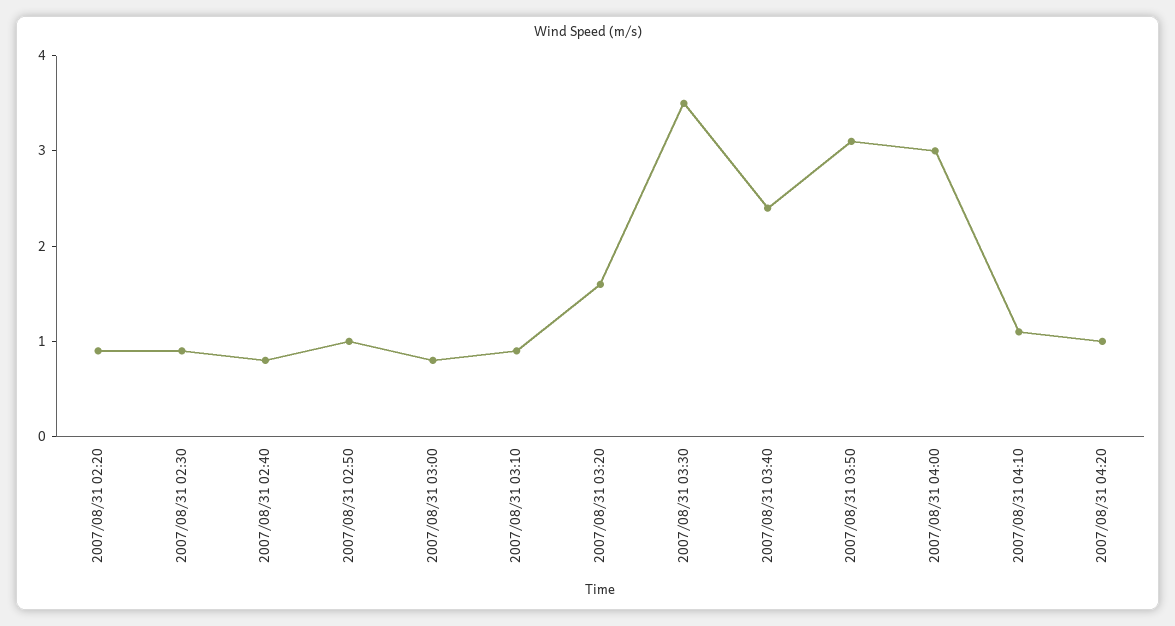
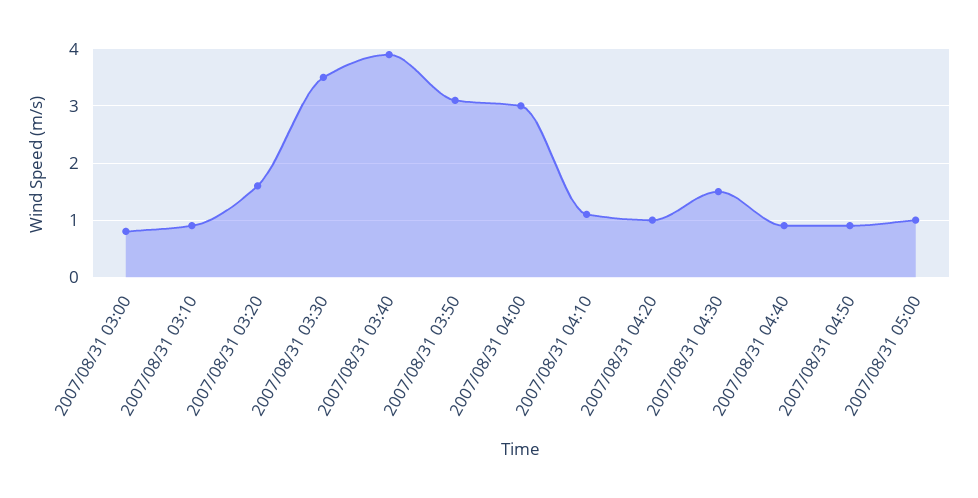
2007/08/31 02:20: 0.9 -> none
2007/08/31 02:30: 0.9 -> none
2007/08/31 02:40: 0.8 -> none
2007/08/31 02:50: 1 -> none
2007/08/31 03:40: 2.4 -> 4
2007/08/31 04:30: none -> 1.5
2007/08/31 04:40: none -> 1
2007/08/31 04:50: none -> 1
2007/08/31 05:00: none -> 1

